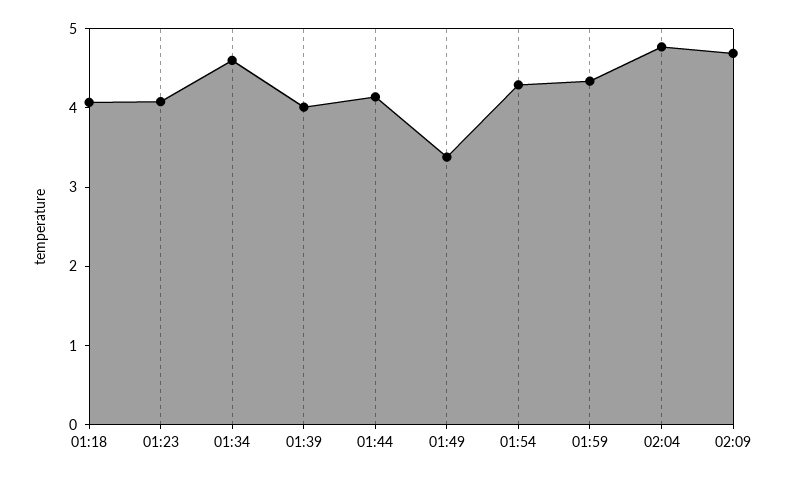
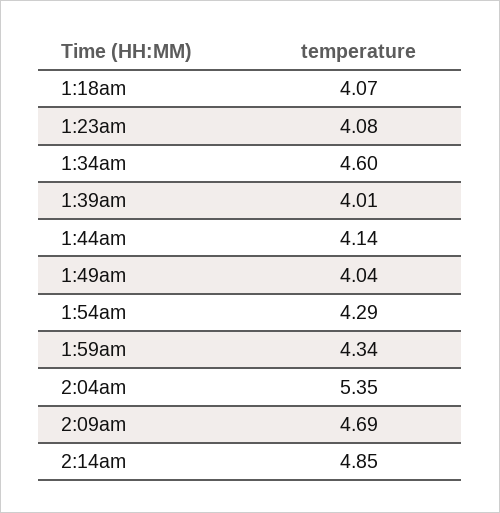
01:49: 3.4 -> 4.04
02:04: 4.8 -> 5.35
2:14am: none -> 4.85

